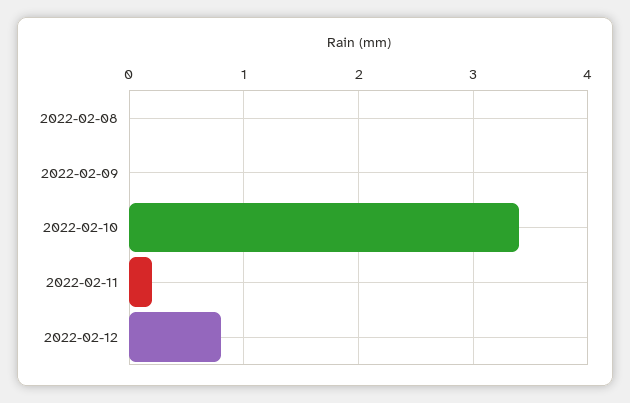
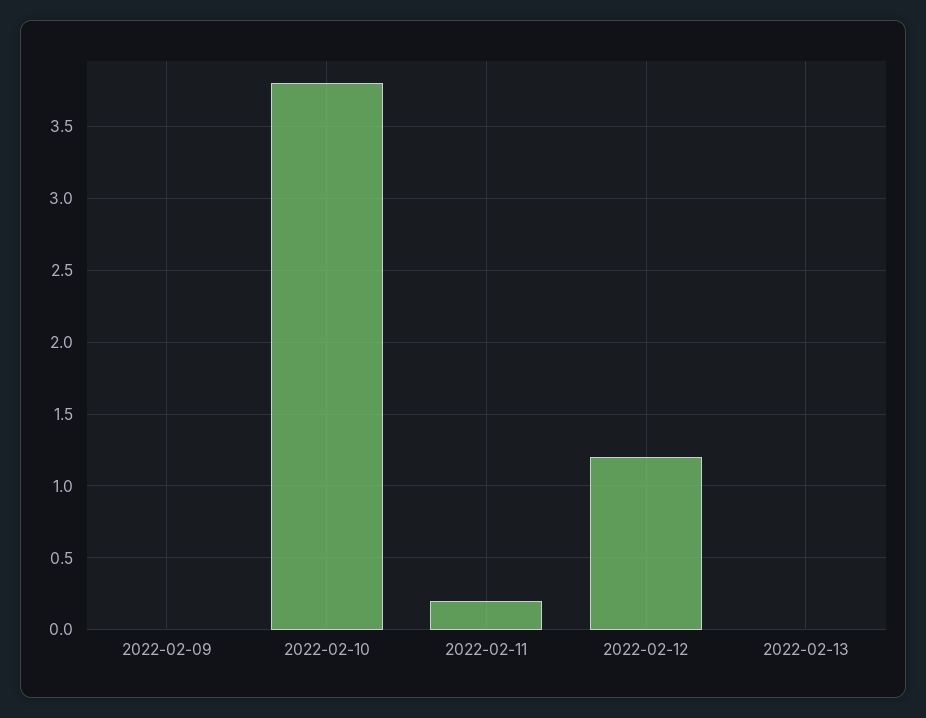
2022-02-08: 0 -> none
2022-02-10: 3.4 -> 3.8
2022-02-12: 0.8 -> 1.2
2022-02-13: none -> 0

